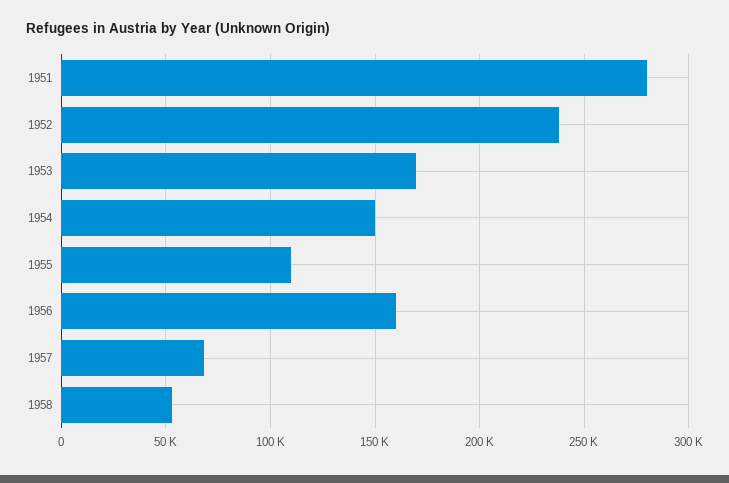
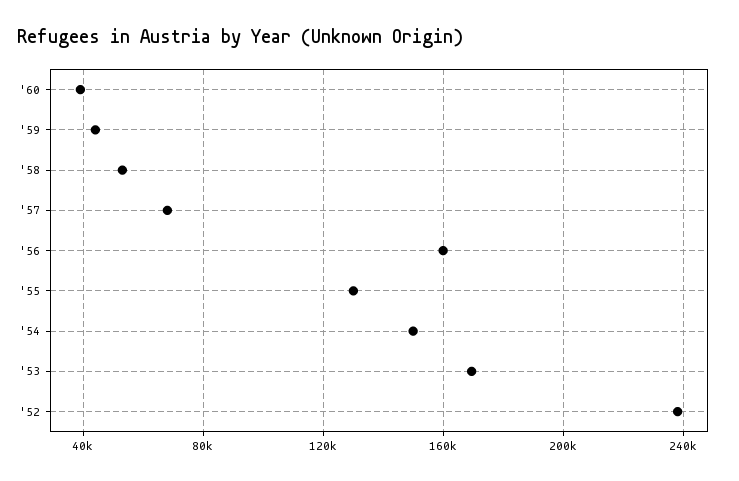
1951: 280000 -> none
1955: 110000 -> 130000
'60: none -> 40000
'59: none -> 45000

